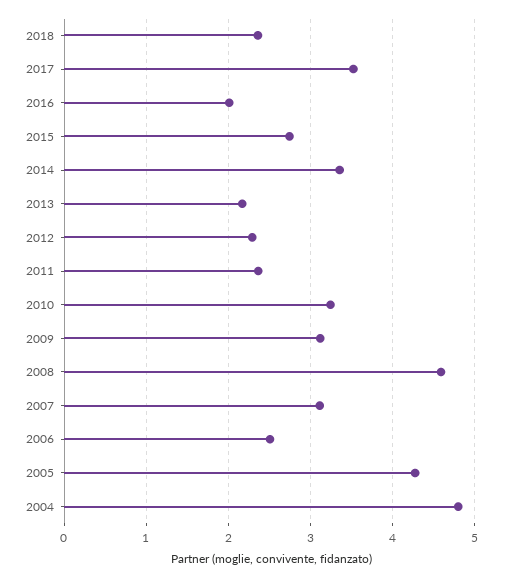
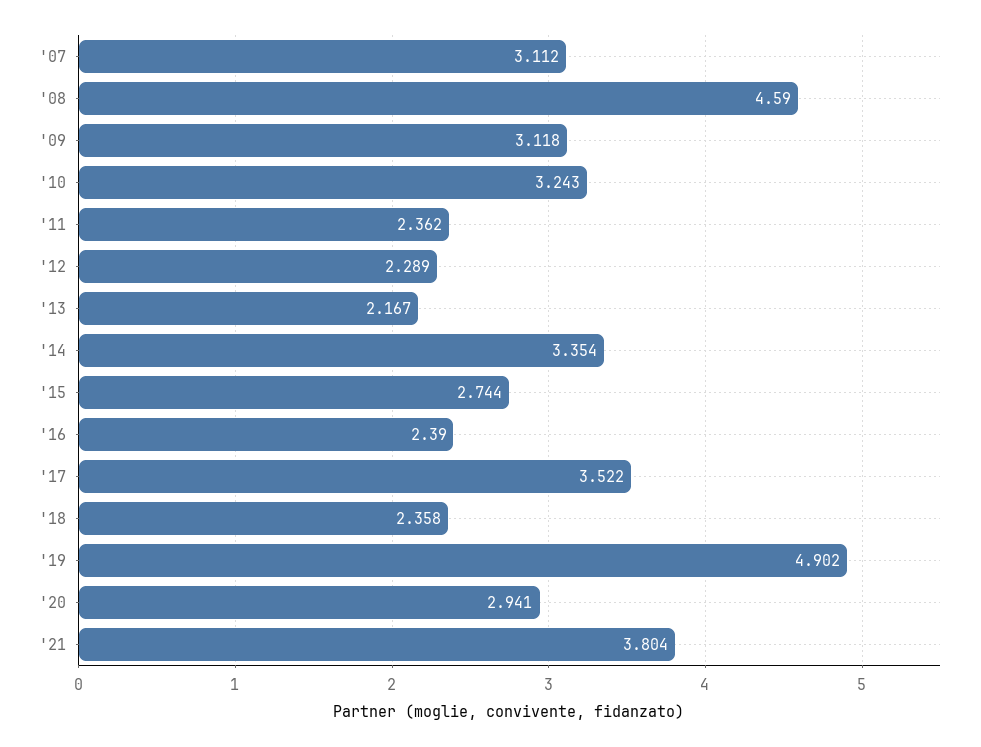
2016: 2 -> 2.39
2006: 2.5 -> none
2005: 4.3 -> none
2004: 4.8 -> none
'19: none -> 4.902
'20: none -> 2.941
'21: none -> 3.804

